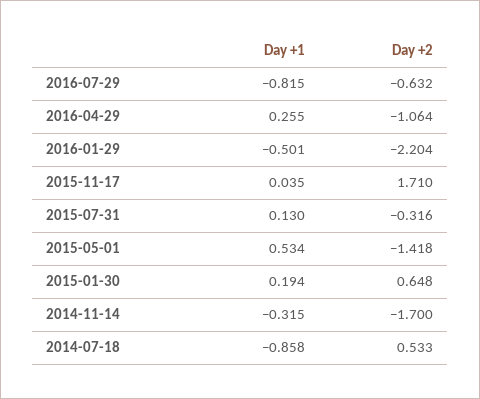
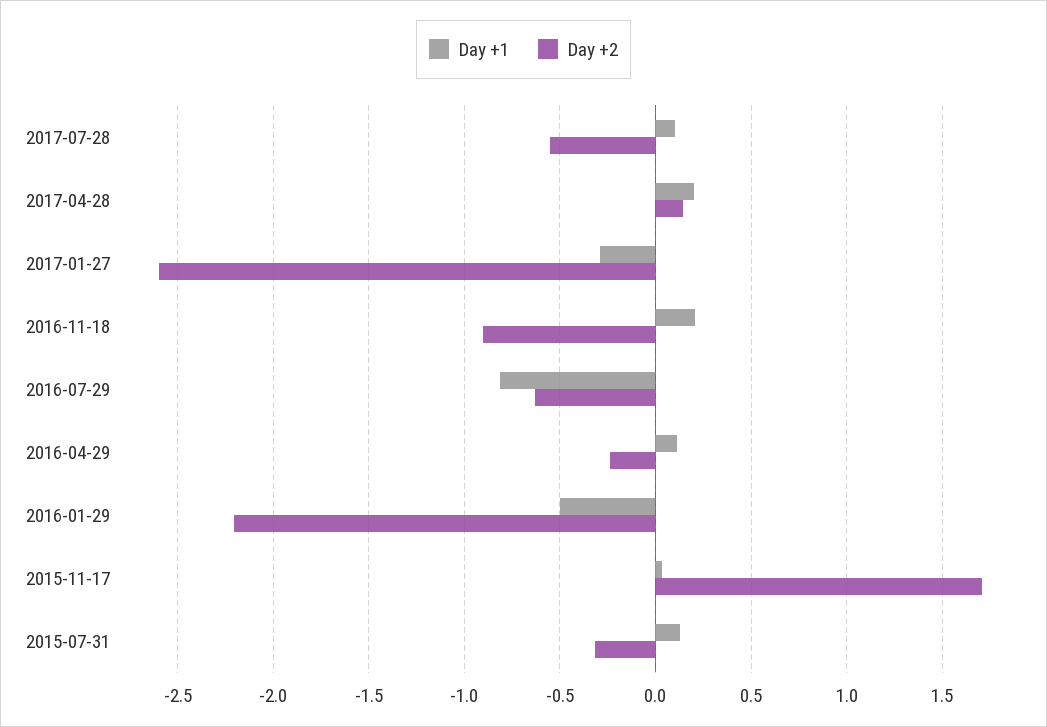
Day +1, 2016-04-29: 0.255 -> 0.1
Day +2, 2016-04-29: -1.064 -> -0.25
Day +1, 2015-05-01: 0.534 -> none
Day +2, 2015-05-01: -1.418 -> none
Day +1, 2015-01-30: 0.194 -> none
Day +2, 2015-01-30: 0.648 -> none
Day +1, 2014-11-14: -0.315 -> none
Day +2, 2014-11-14: -1.7 -> none
Day +1, 2014-07-18: -0.858 -> none
Day +2, 2014-07-18: 0.533 -> none
Day +1, 2017-07-28: none -> 0.1
Day +2, 2017-07-28: none -> -0.55
Day +1, 2017-04-28: none -> 0.2
Day +2, 2017-04-28: none -> 0.15
Day +1, 2017-01-27: none -> -0.3
Day +2, 2017-01-27: none -> -2.6
Day +1, 2016-11-18: none -> 0.2
Day +2, 2016-11-18: none -> -0.9

